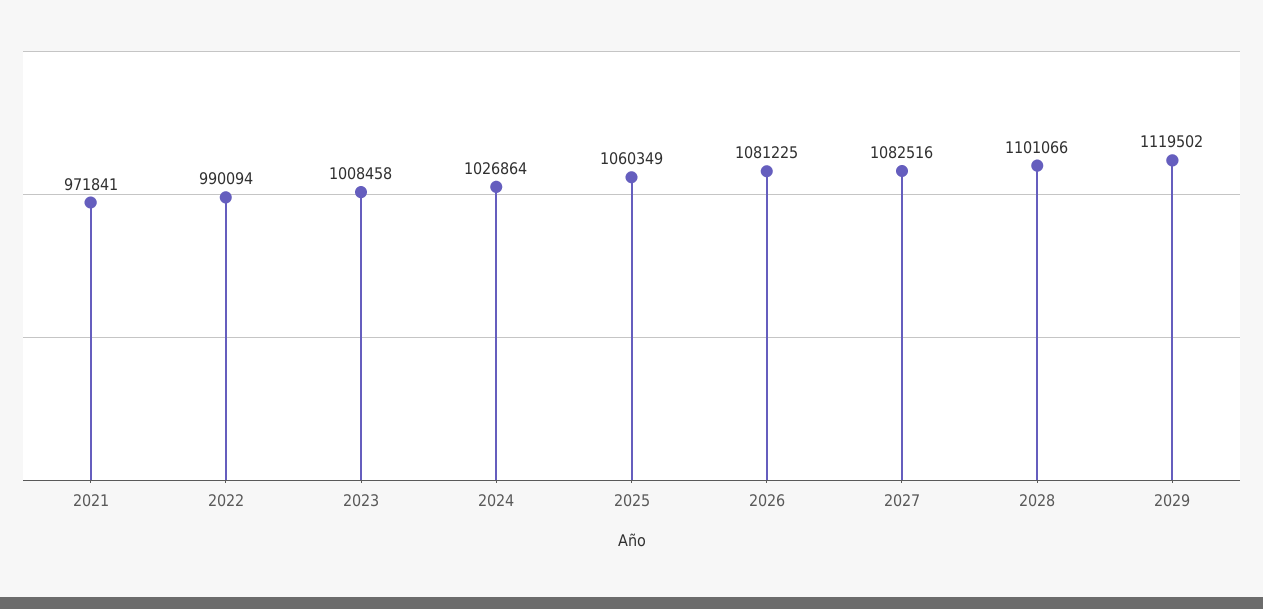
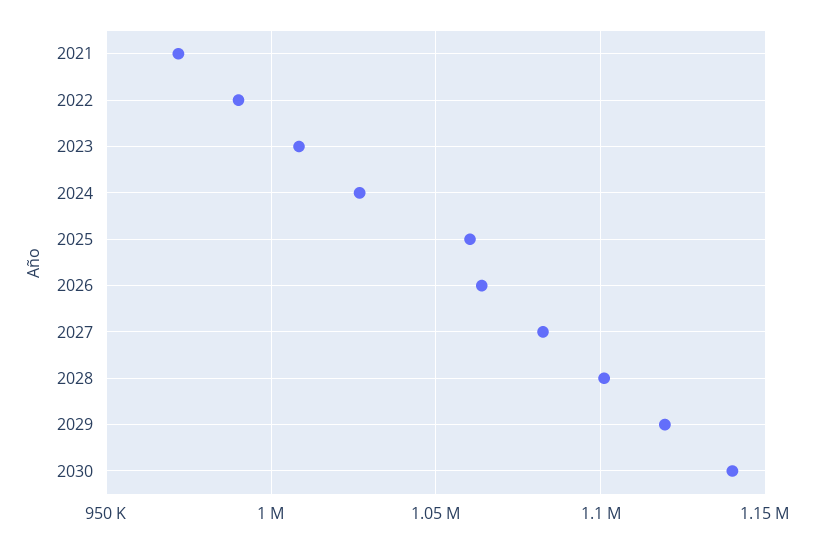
2026: 1081225 -> 1065000
2030: none -> 1140000

